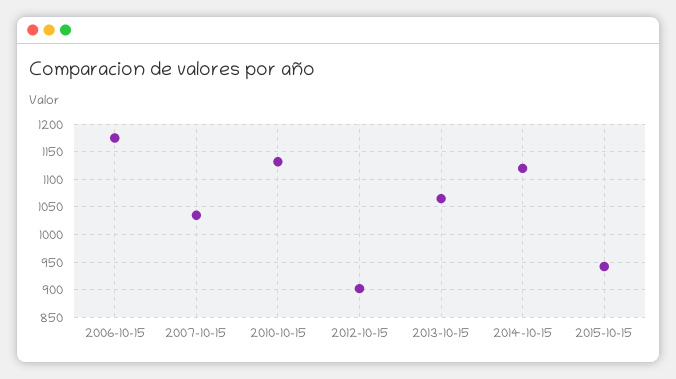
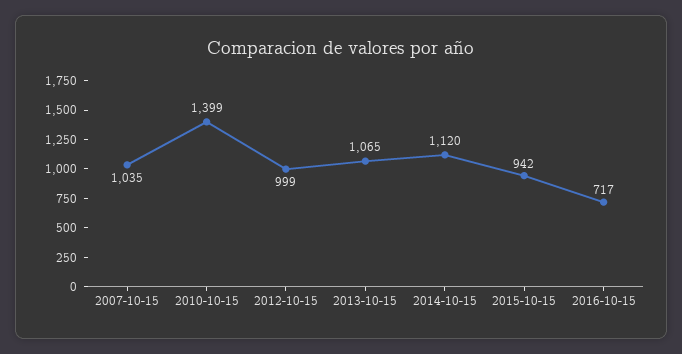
2006-10-15: 1175 -> none
2010-10-15: 1125 -> 1399
2012-10-15: 900 -> 999
2016-10-15: none -> 717

